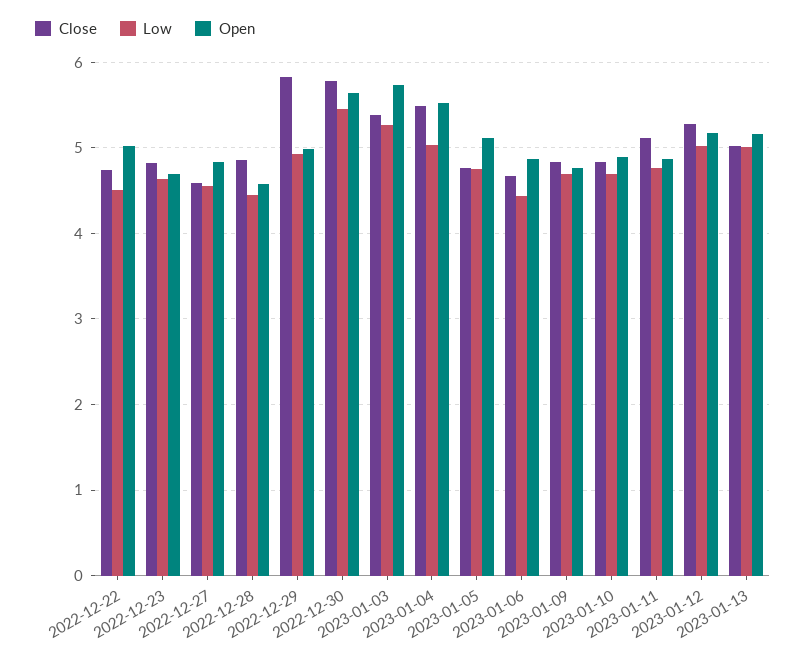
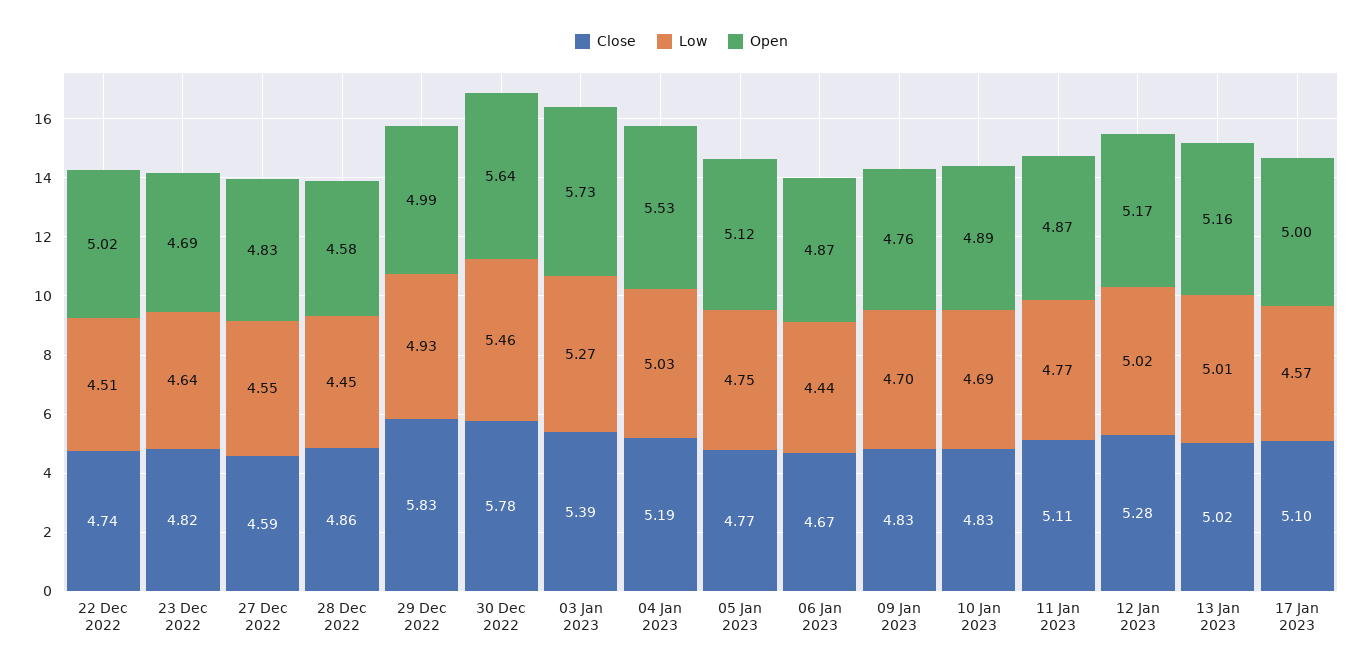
Close, 2023-01-04: 5.5 -> 5.19
Close, 17 Jan 2023: none -> 5.1
Low, 17 Jan 2023: none -> 4.57
Open, 17 Jan 2023: none -> 5

